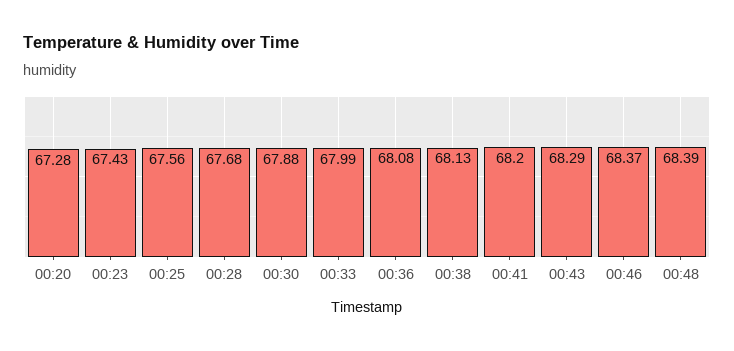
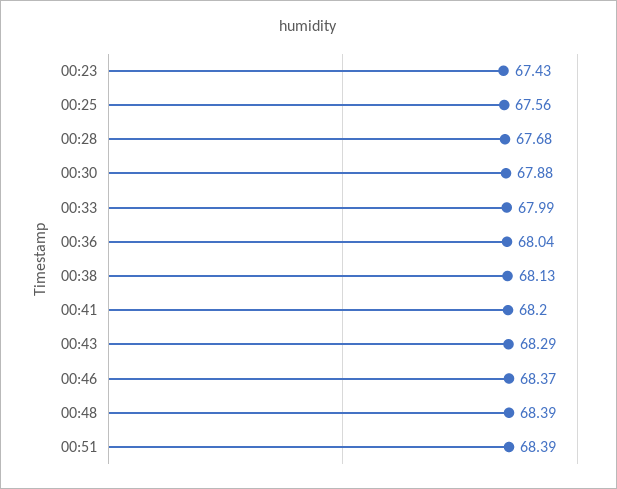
00:20: 67.28 -> none
00:36: 68.08 -> 68.04
00:51: none -> 68.39

